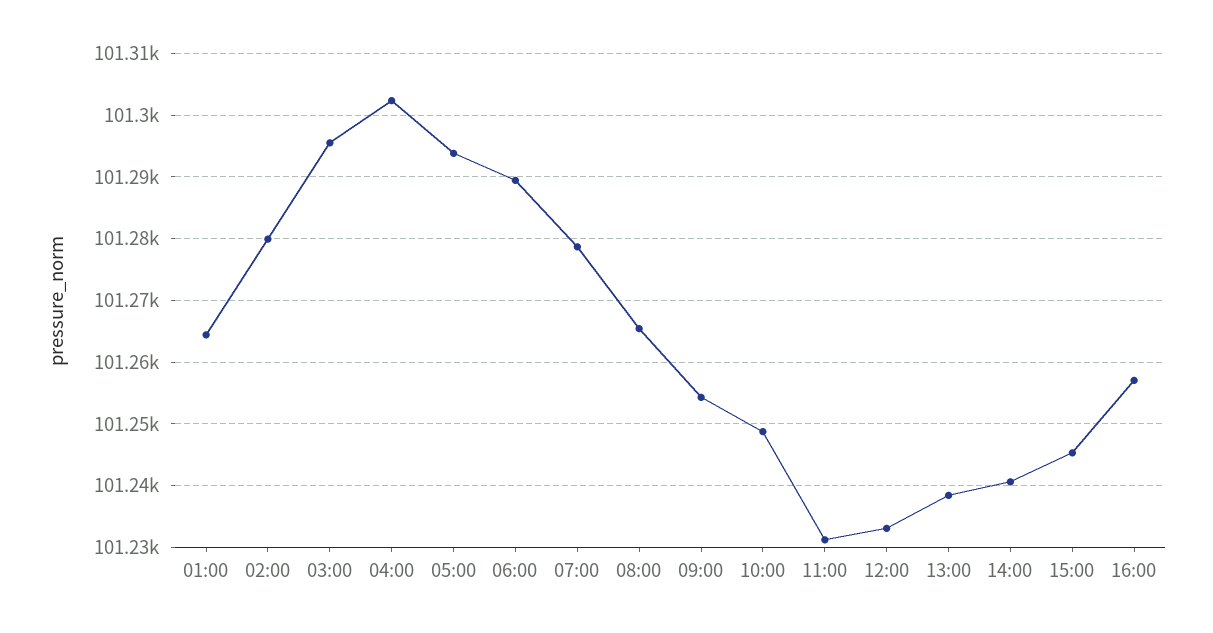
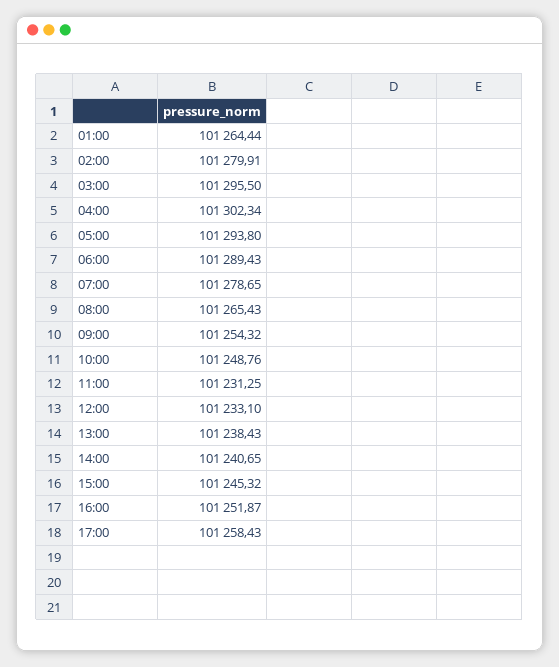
16:00: 101257 -> 101251.87
17:00: none -> 101258.43

